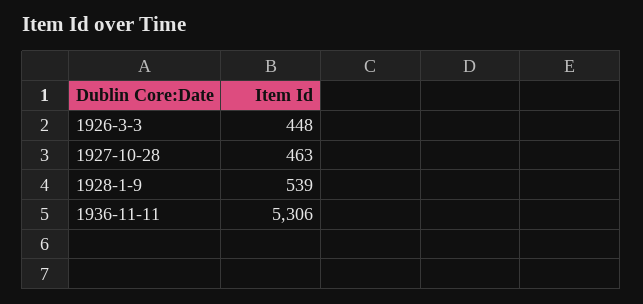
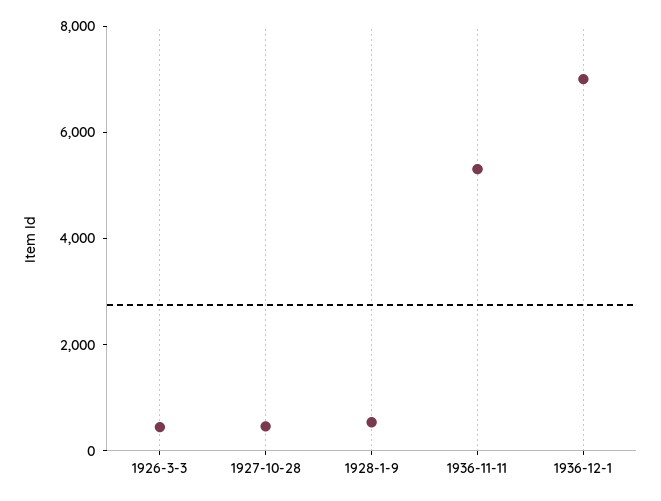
1936-12-1: none -> 7000

